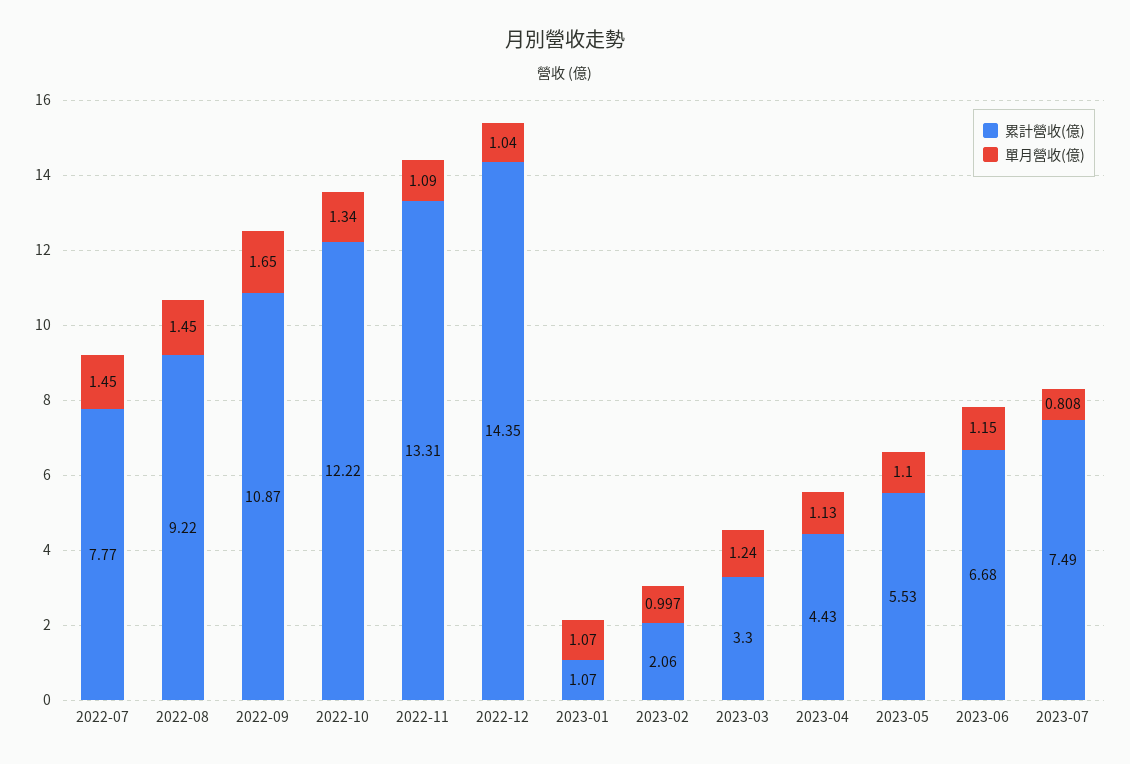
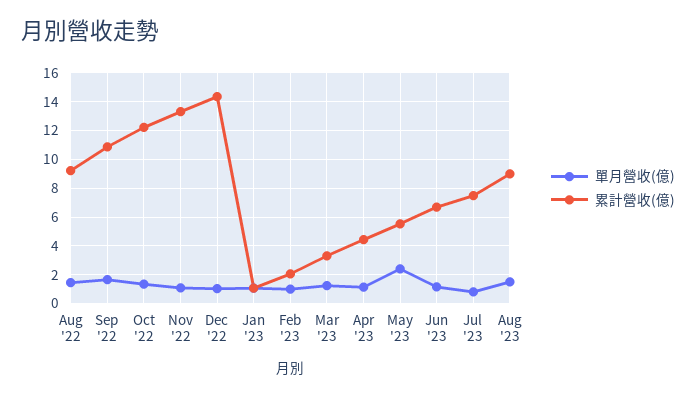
累計營收(億), 2022-07: 7.77 -> none
單月營收(億), 2022-07: 1.45 -> none
單月營收(億), 2023-05: 1.1 -> 2.5
單月營收(億), Aug '23: none -> 1.5
累計營收(億), Aug '23: none -> 9

